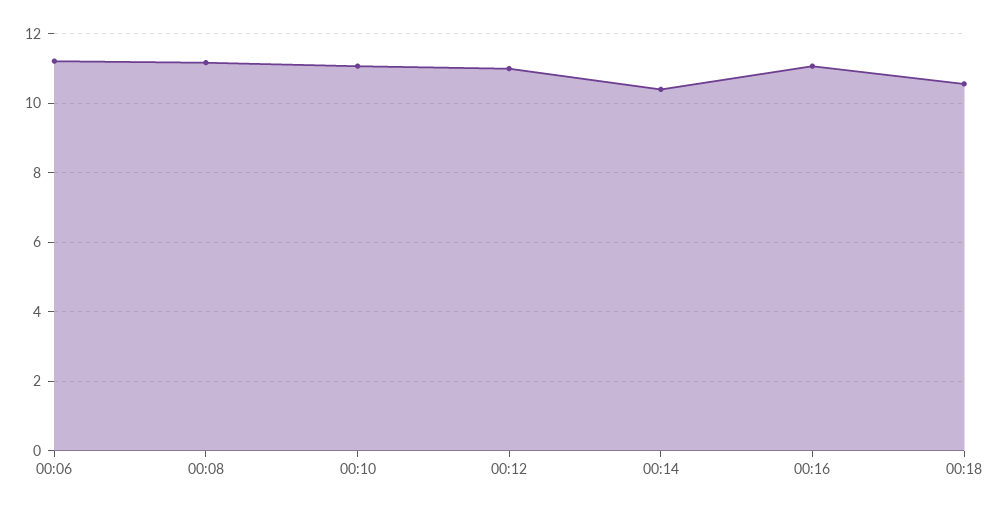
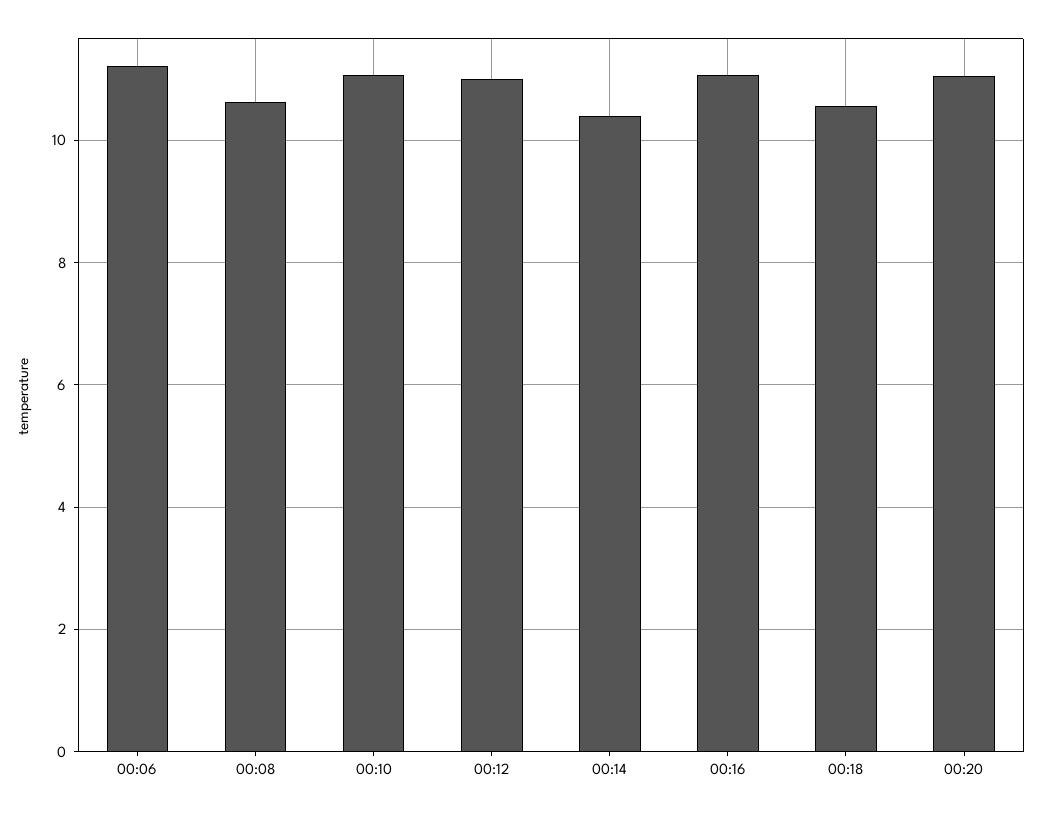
00:08: 11.2 -> 10.6
00:20: none -> 11

